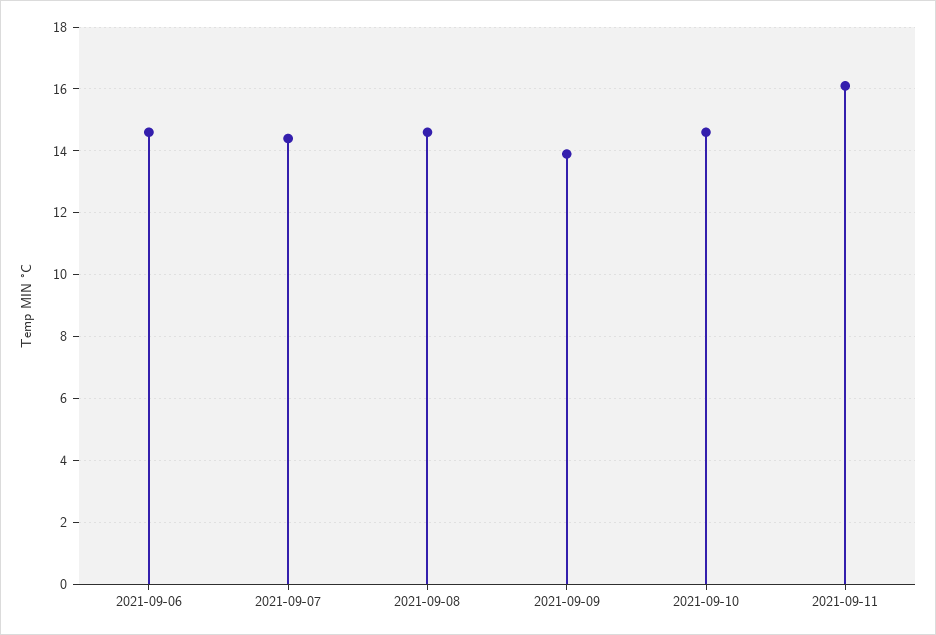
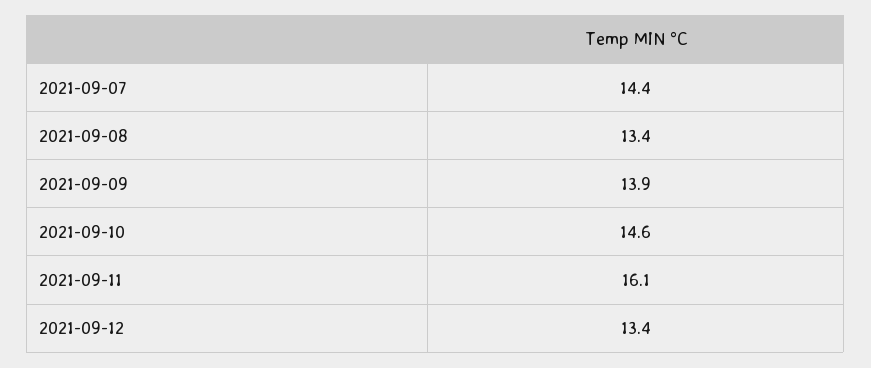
2021-09-06: 14.5 -> none
2021-09-08: 14.5 -> 13.4
2021-09-12: none -> 13.4

